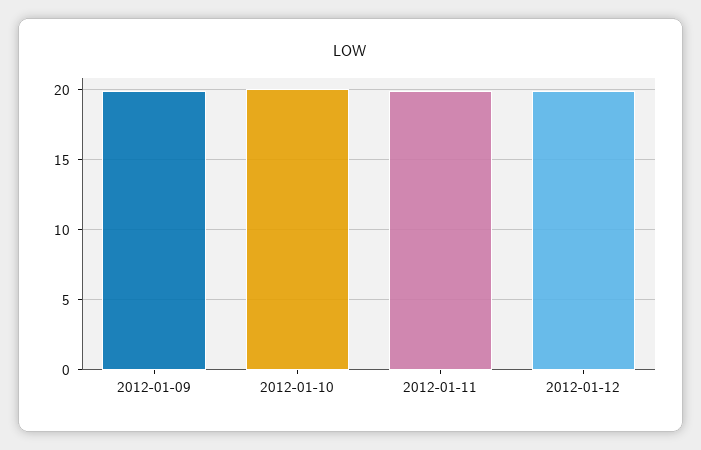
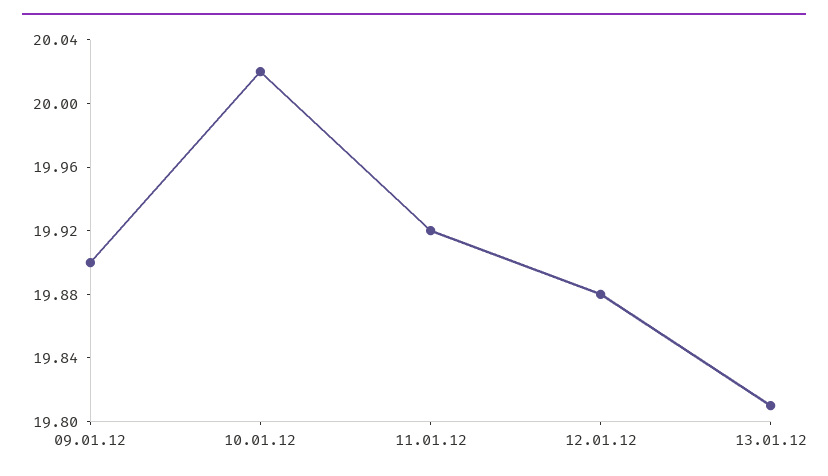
13.01.12: none -> 19.81

